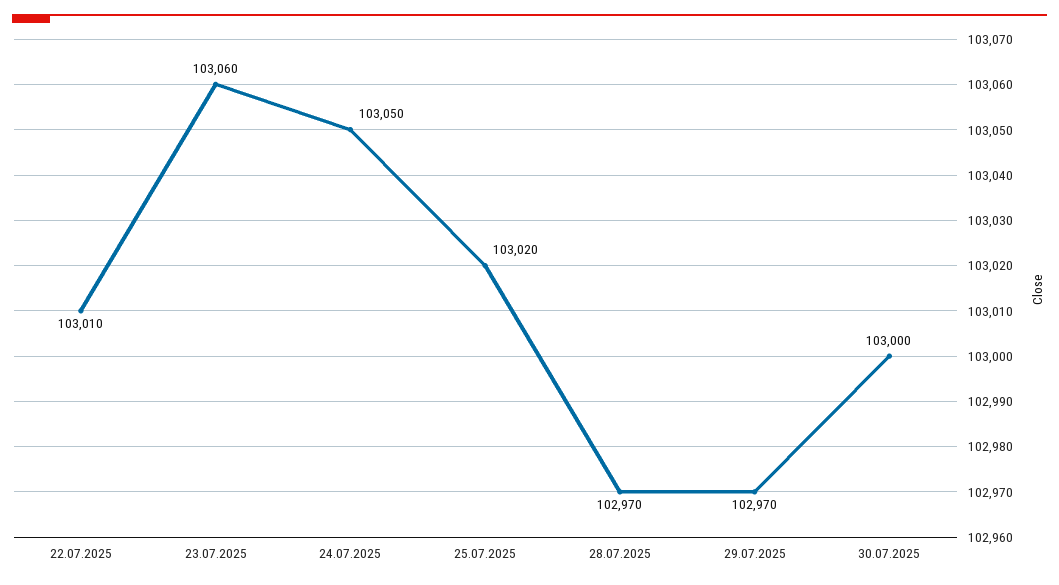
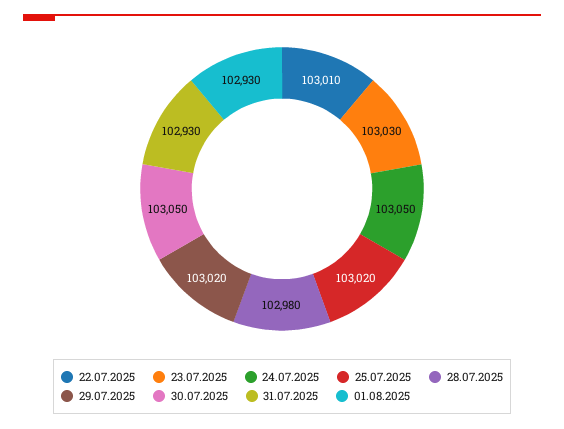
23.07.2025: 103060 -> 103030
28.07.2025: 102970 -> 102980
29.07.2025: 102970 -> 103020
30.07.2025: 103000 -> 103050
31.07.2025: none -> 102930
01.08.2025: none -> 102930

